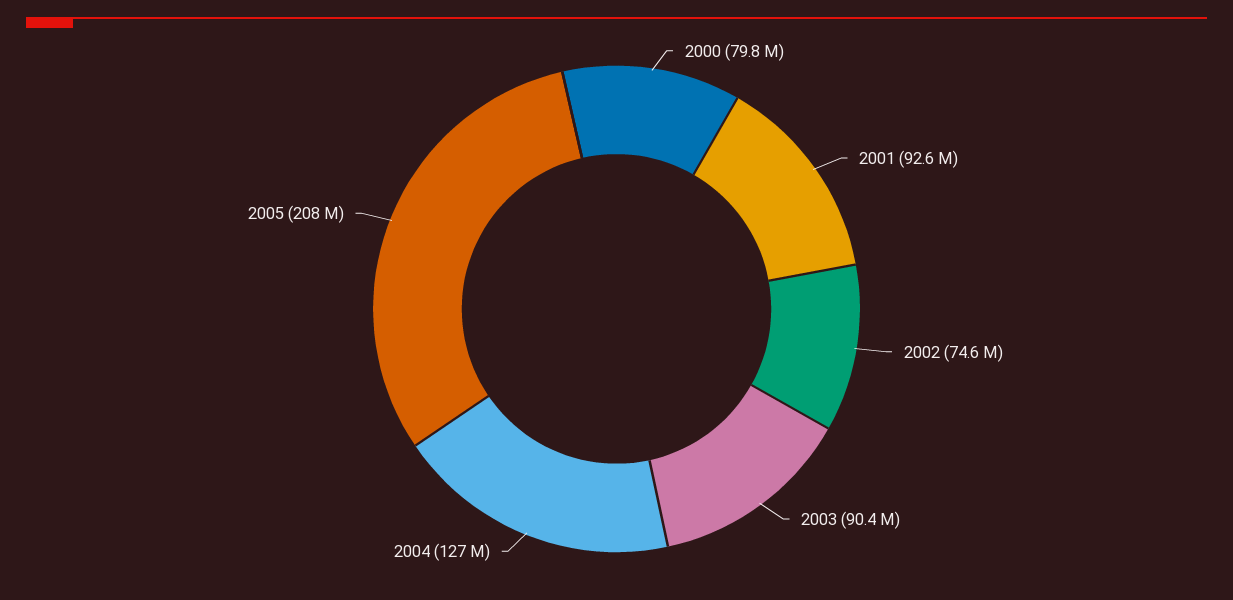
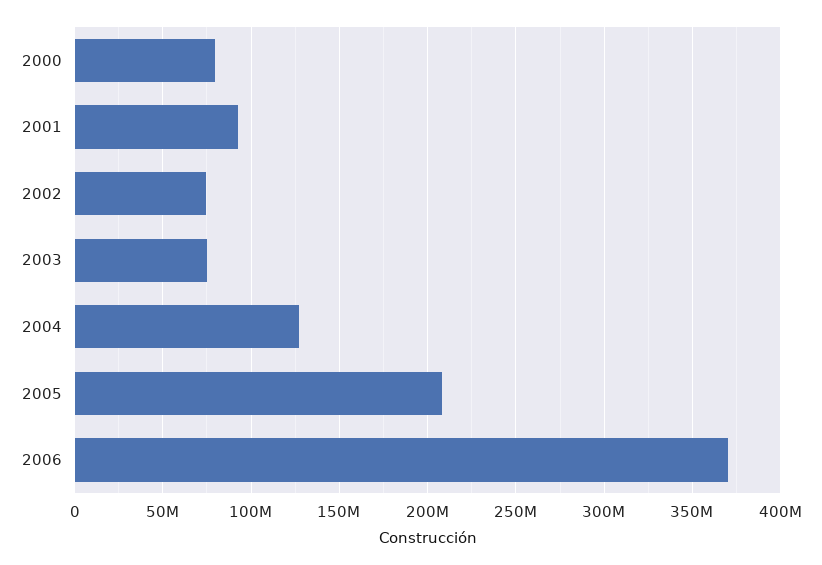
2003: 90400000 -> 75000000
2006: none -> 370000000

